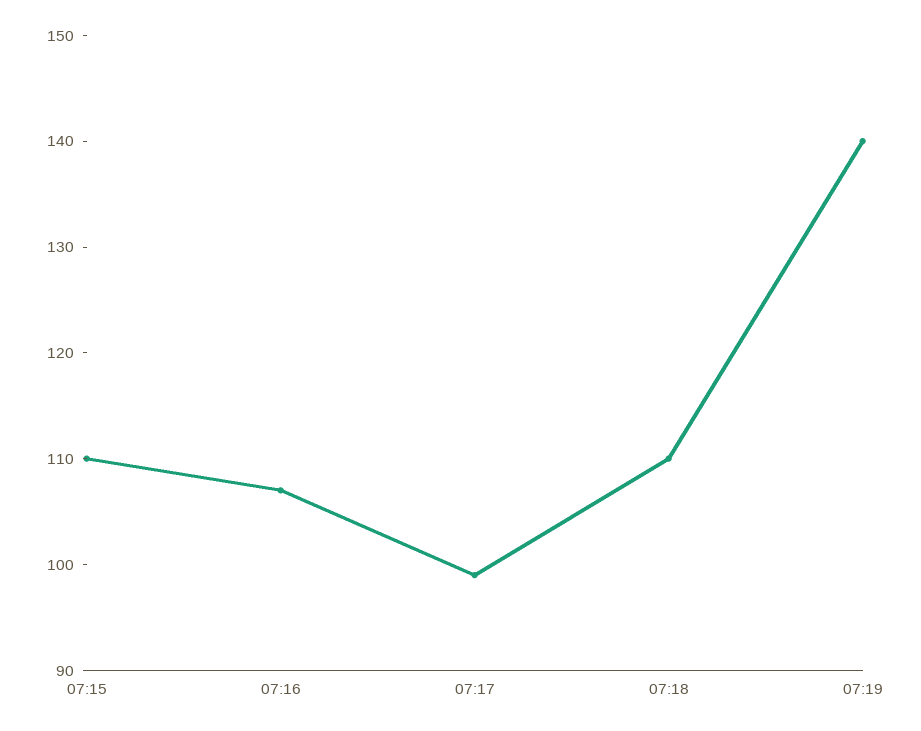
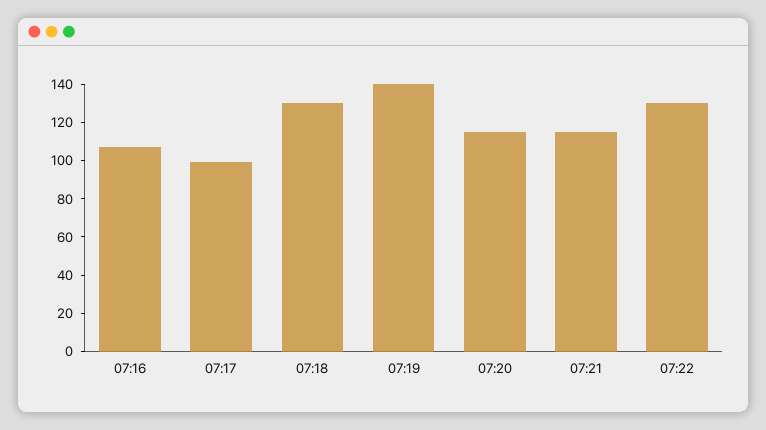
07:15: 110 -> none
07:18: 110 -> 130
07:20: none -> 115
07:21: none -> 115
07:22: none -> 130

